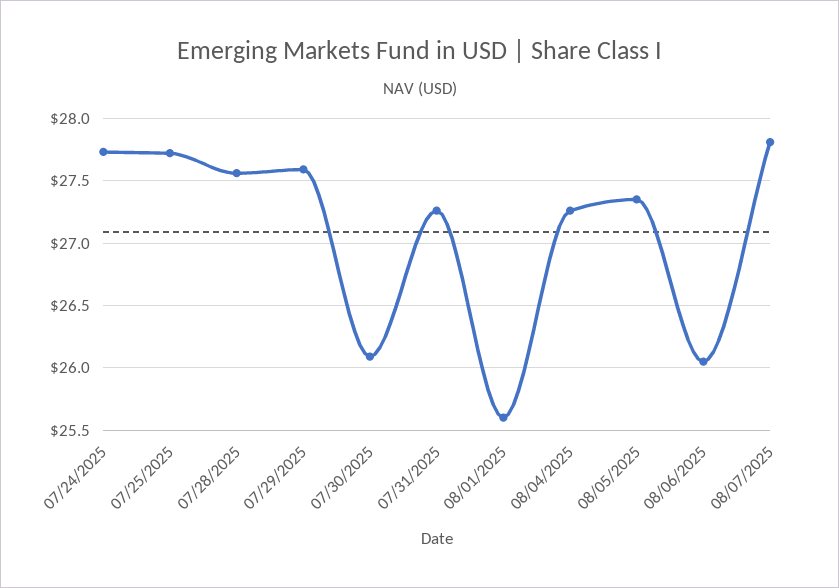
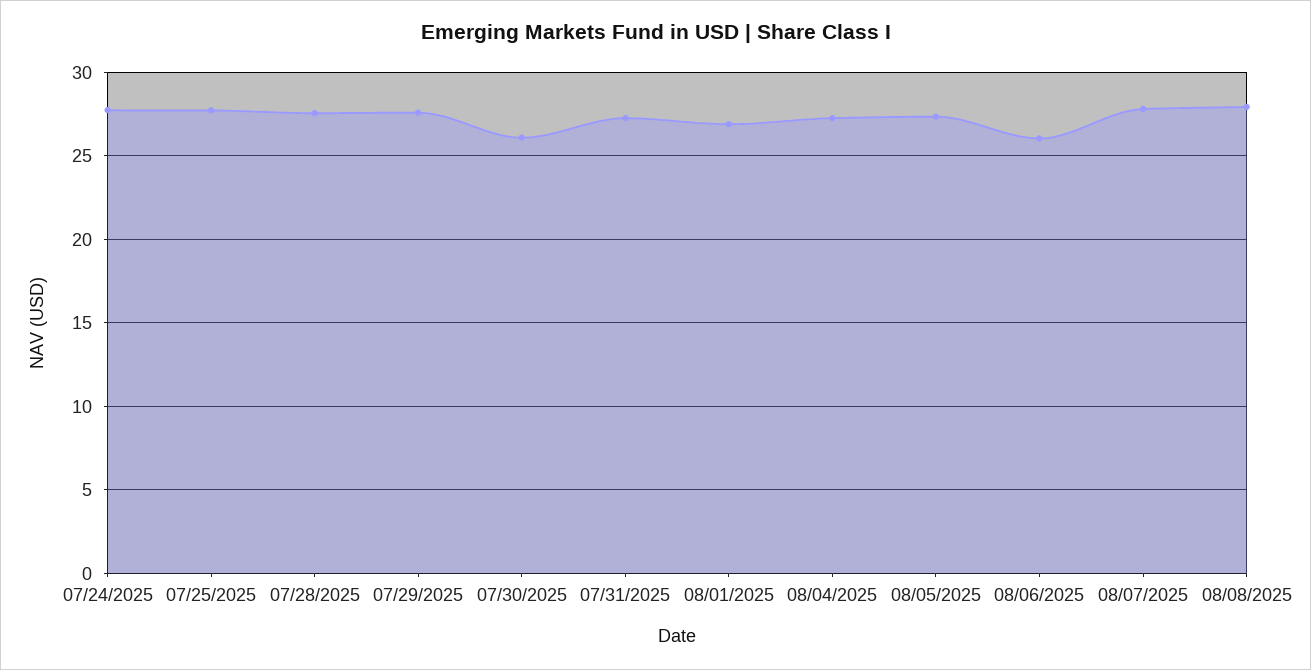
08/01/2025: 25.6 -> 27
08/08/2025: none -> 28

